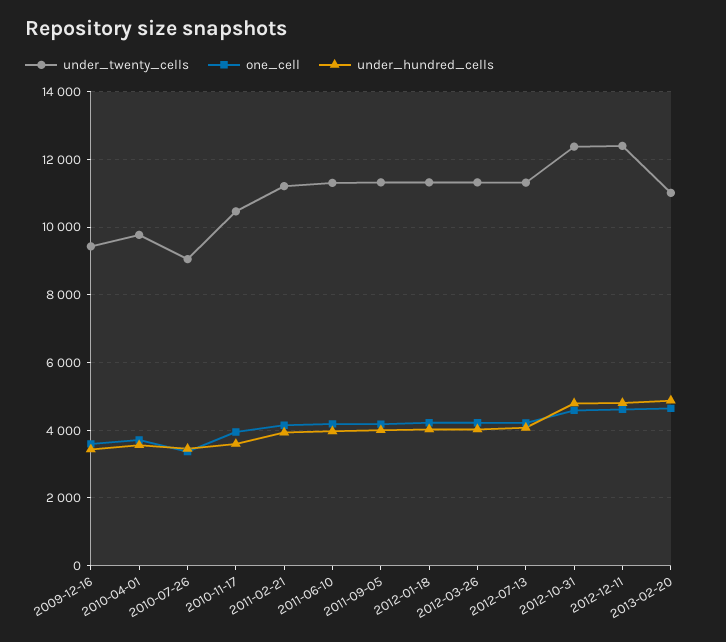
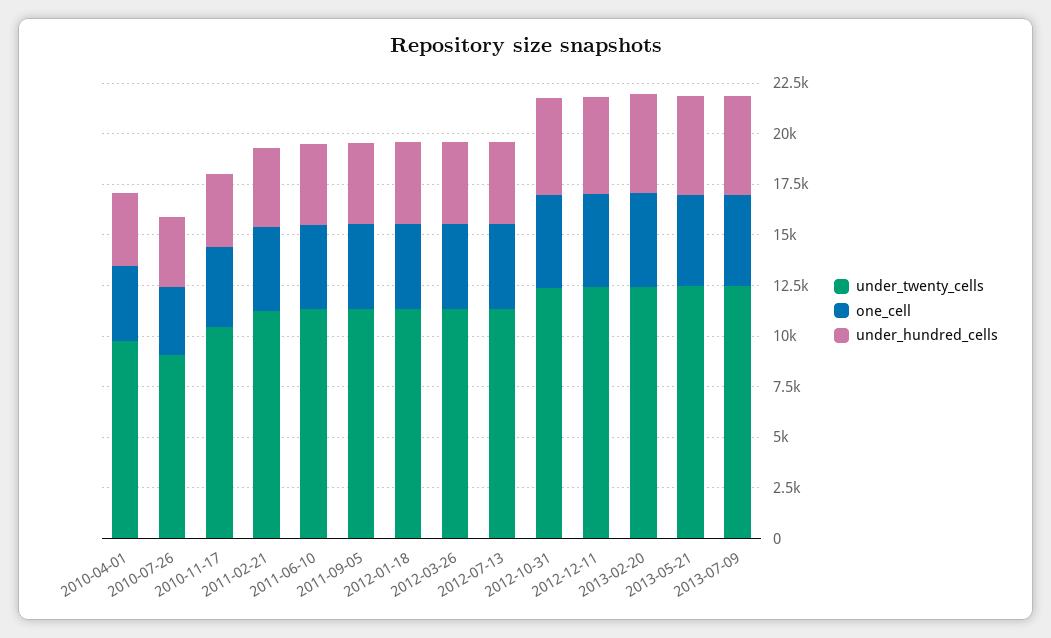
under_twenty_cells, 2009-12-16: 9400 -> none
one_cell, 2009-12-16: 3600 -> none
under_hundred_cells, 2009-12-16: 3400 -> none
under_twenty_cells, 2013-02-20: 11000 -> 12500
under_twenty_cells, 2013-05-21: none -> 12500
one_cell, 2013-05-21: none -> 4500
under_hundred_cells, 2013-05-21: none -> 5000
under_twenty_cells, 2013-07-09: none -> 12500
one_cell, 2013-07-09: none -> 4500
under_hundred_cells, 2013-07-09: none -> 5000

